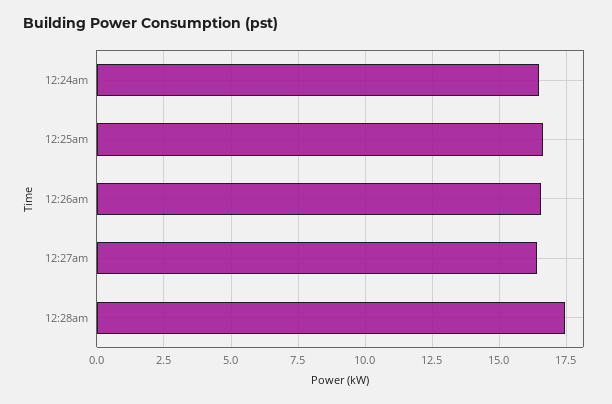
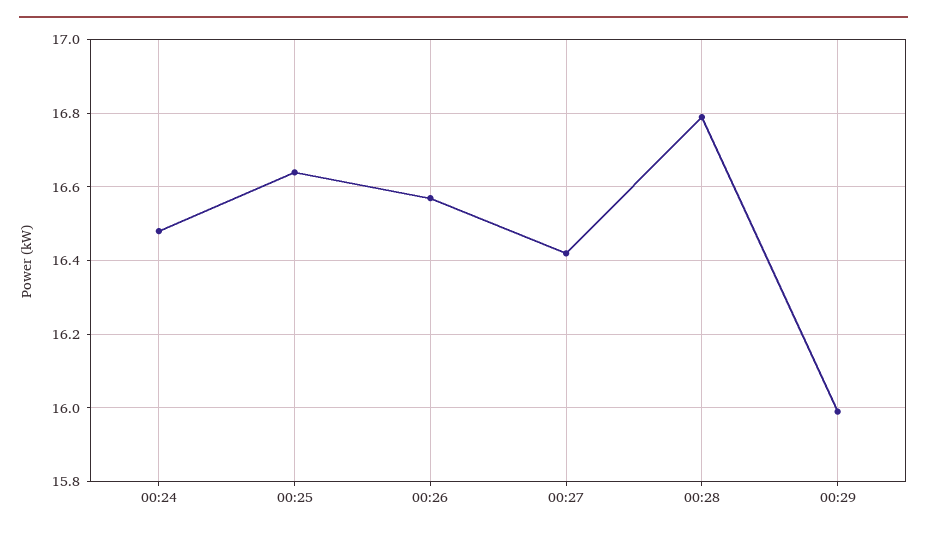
12:28am: 17.5 -> 16.8
00:29: none -> 16

